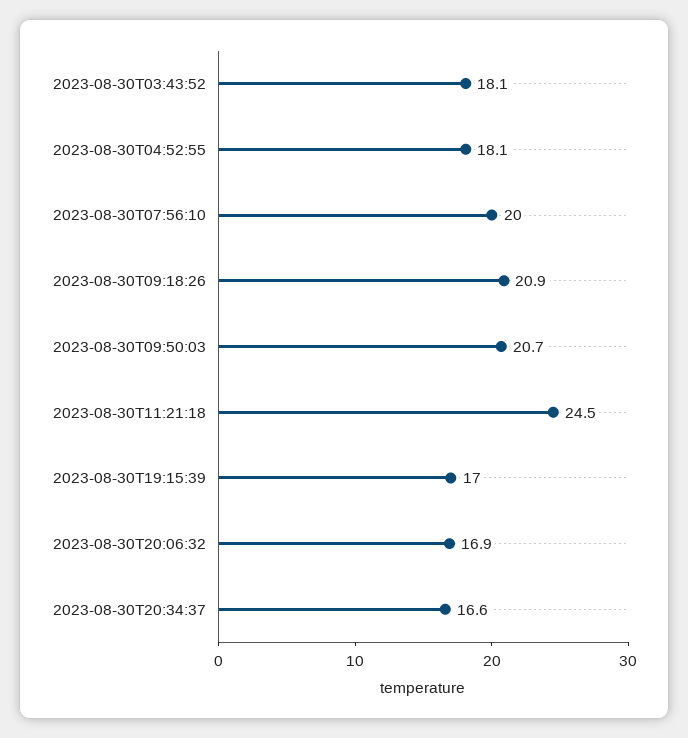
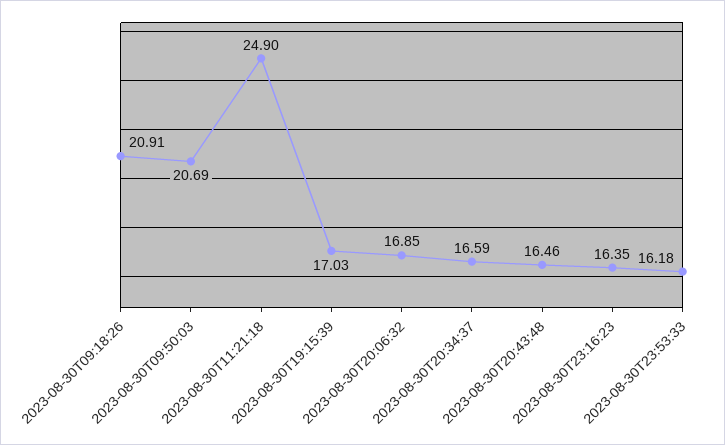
2023-08-30T03:43:52: 18.1 -> none
2023-08-30T04:52:55: 18.1 -> none
2023-08-30T07:56:10: 20 -> none
2023-08-30T11:21:18: 24.5 -> 24.9
2023-08-30T20:43:48: none -> 16.46
2023-08-30T23:16:23: none -> 16.35
2023-08-30T23:53:33: none -> 16.18

